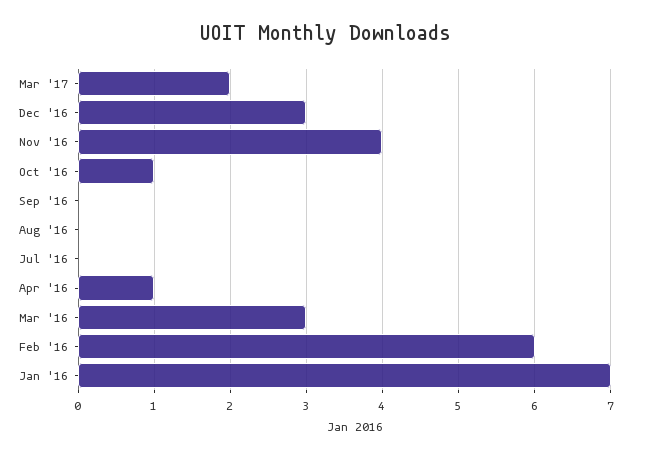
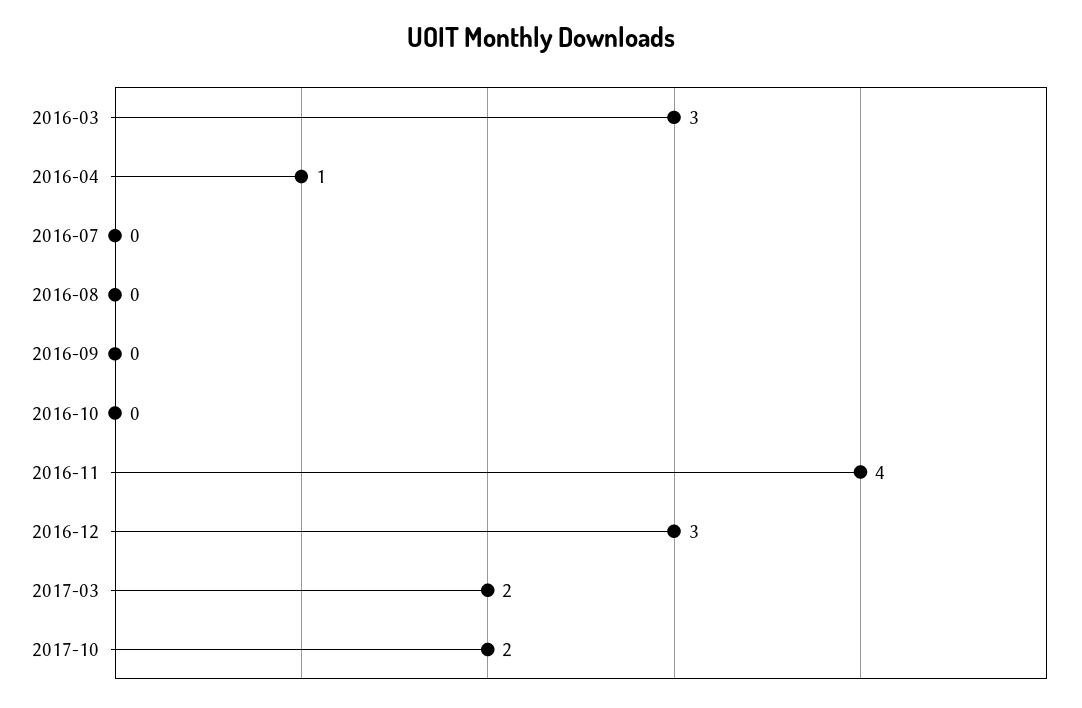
Oct '16: 1 -> 0
Feb '16: 6 -> none
Jan '16: 7 -> none
2017-10: none -> 2

